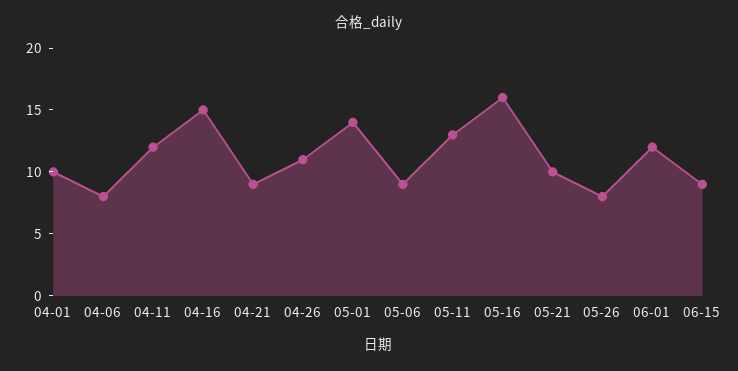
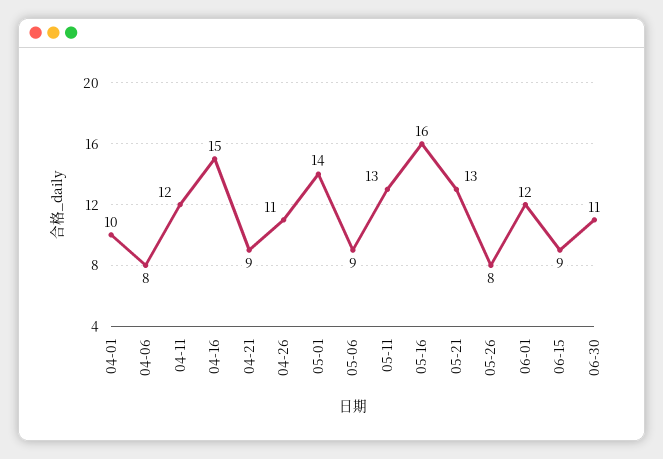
05-21: 10 -> 13
06-30: none -> 11

